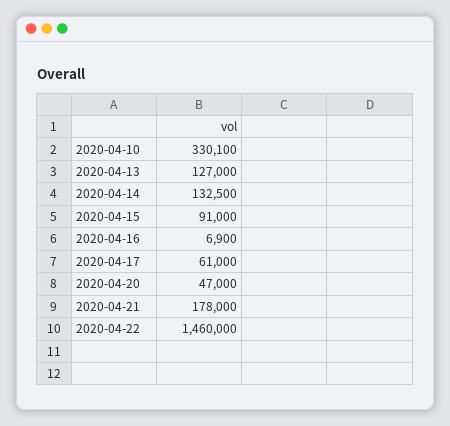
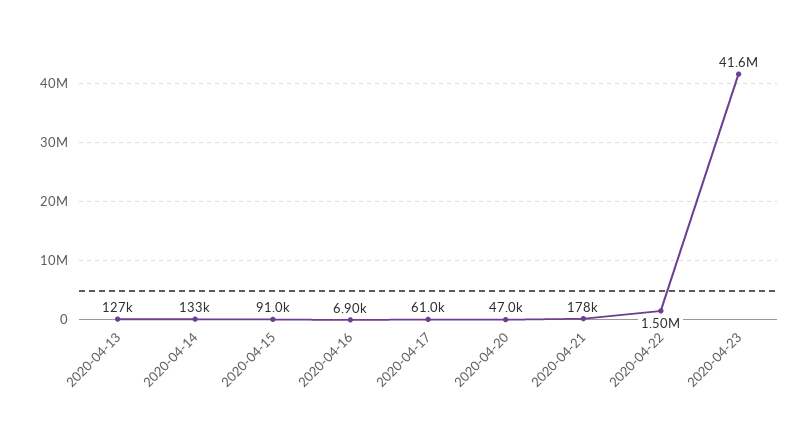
2020-04-10: 330100 -> none
2020-04-22: 1460000 -> 1500000
2020-04-23: none -> 41600000

